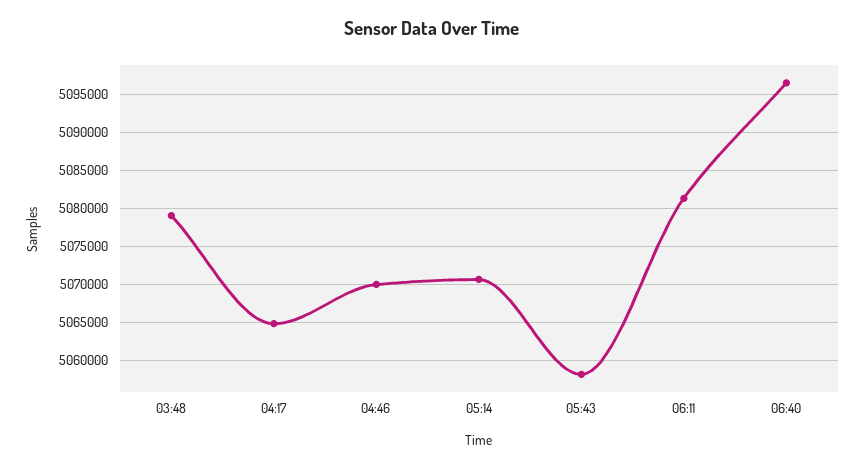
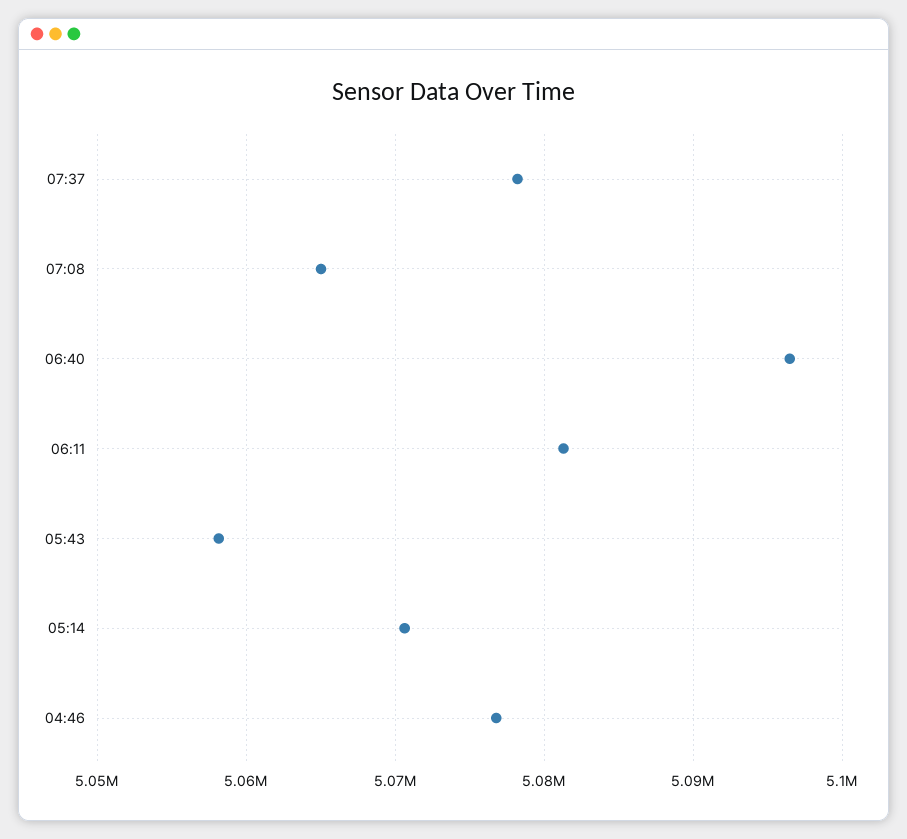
03:48: 5079000 -> none
04:17: 5065000 -> none
04:46: 5070000 -> 5077000
07:37: none -> 5078000
07:08: none -> 5065000

